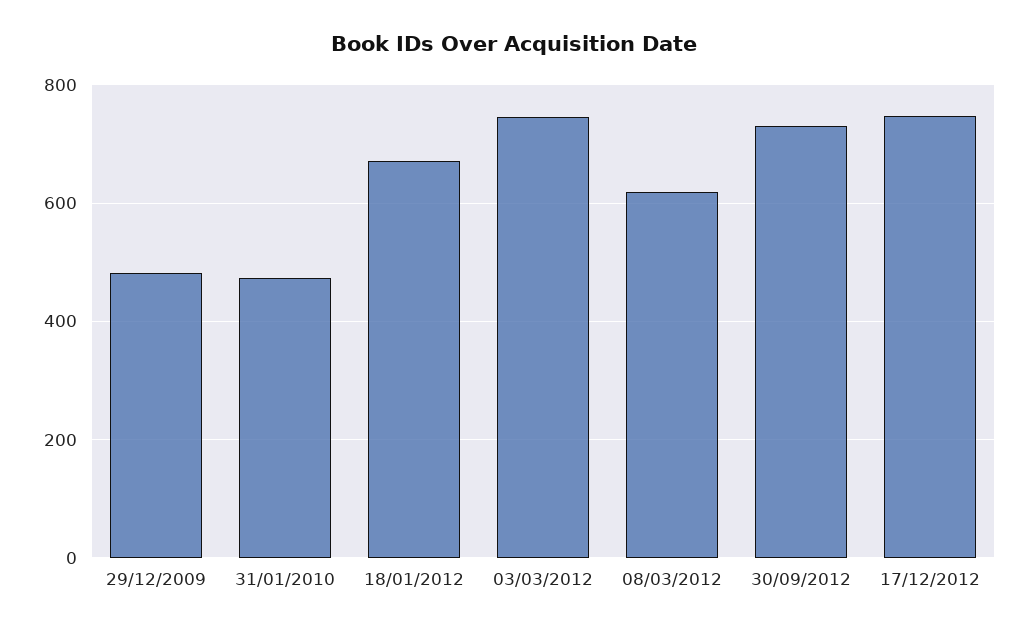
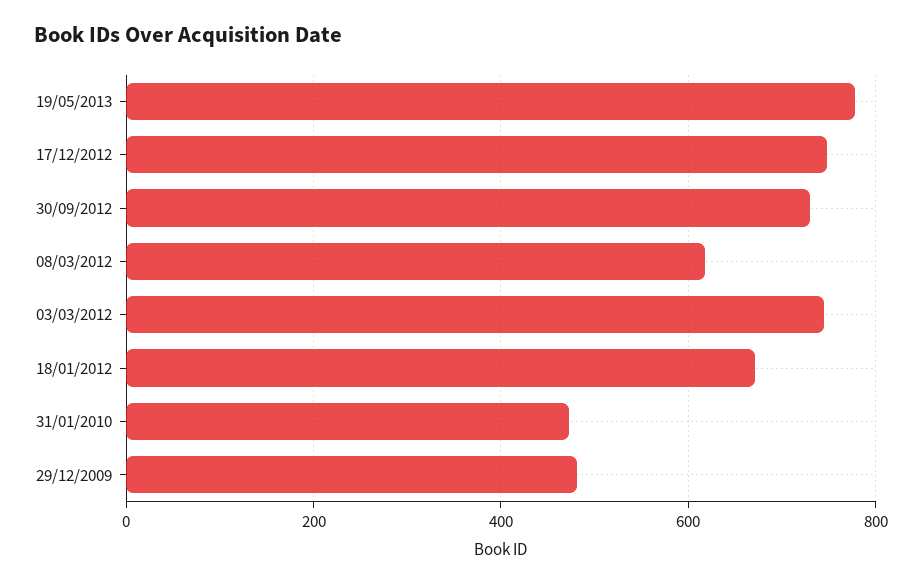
19/05/2013: none -> 780

